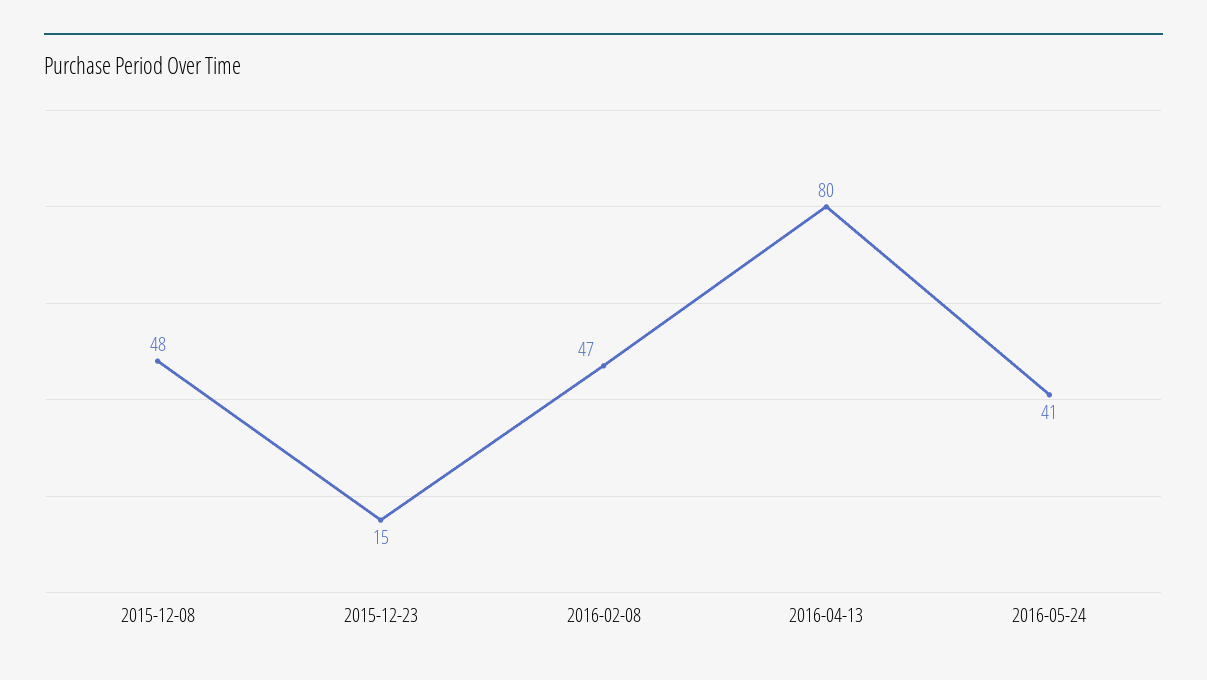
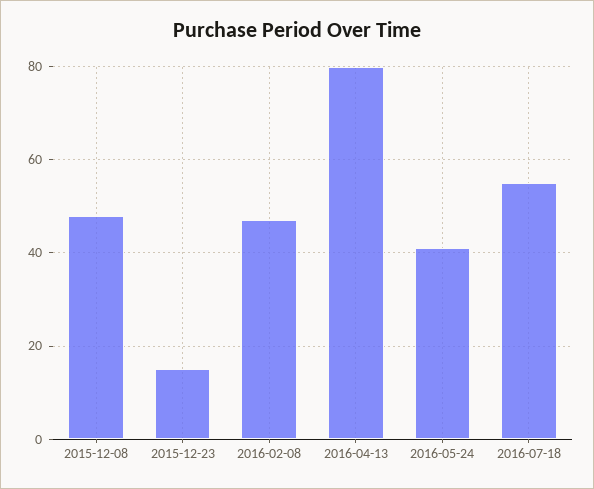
2016-07-18: none -> 55

